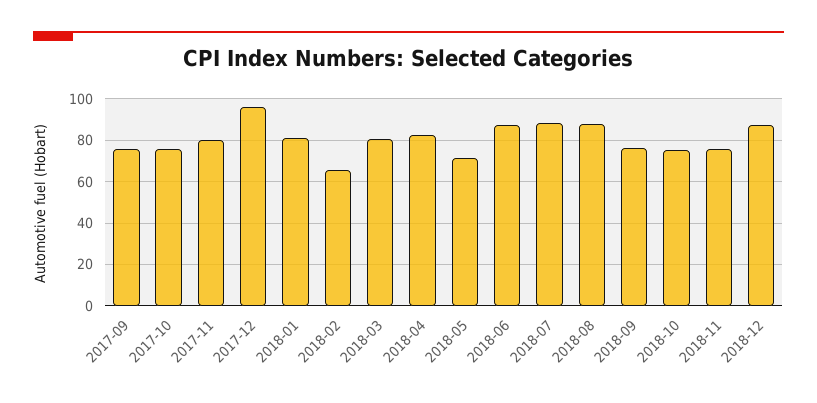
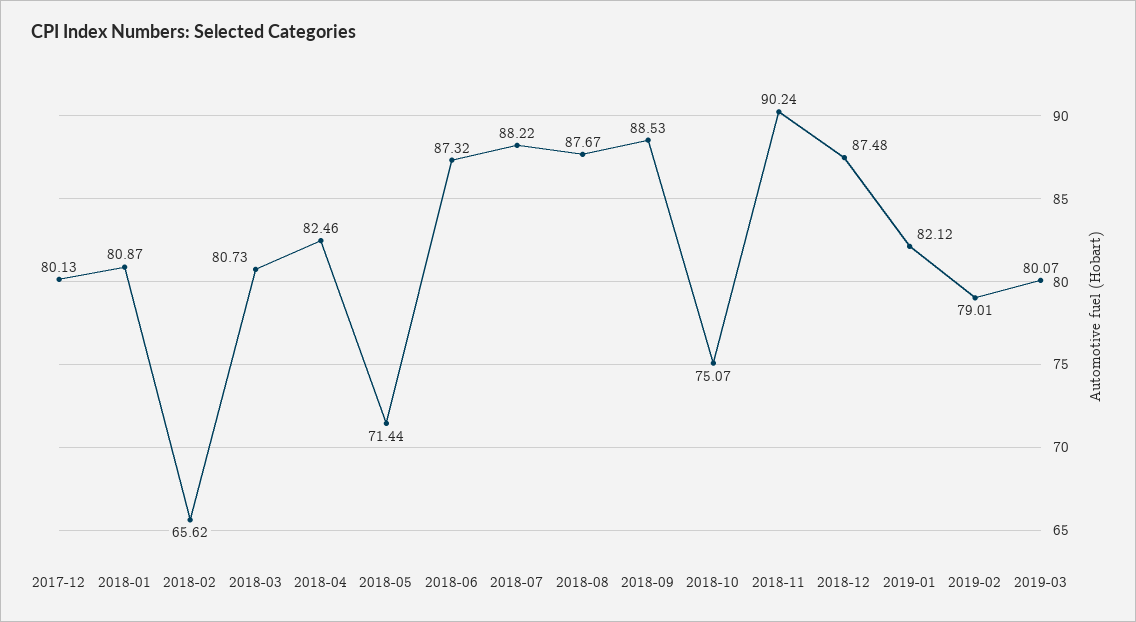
2017-09: 75 -> none
2017-10: 75 -> none
2017-11: 80 -> none
2017-12: 95 -> 80.13
2018-09: 75 -> 88.53
2018-11: 75 -> 90.24
2019-01: none -> 82.12
2019-02: none -> 79.01
2019-03: none -> 80.07

